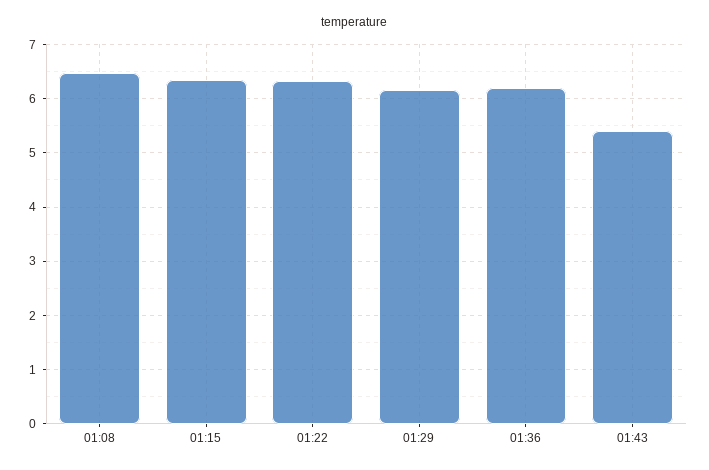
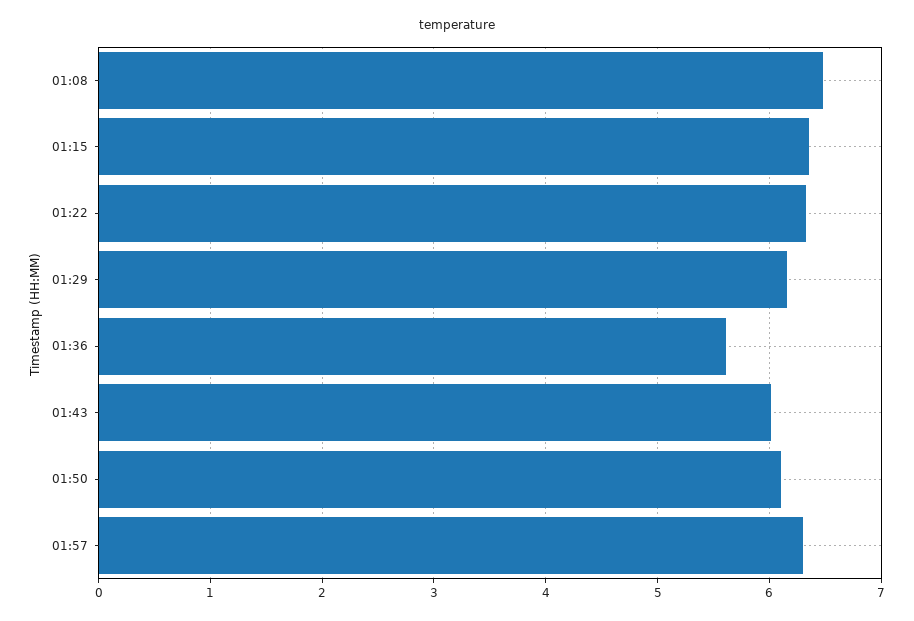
01:36: 6.2 -> 5.6
01:43: 5.4 -> 6
01:50: none -> 6.1
01:57: none -> 6.3

